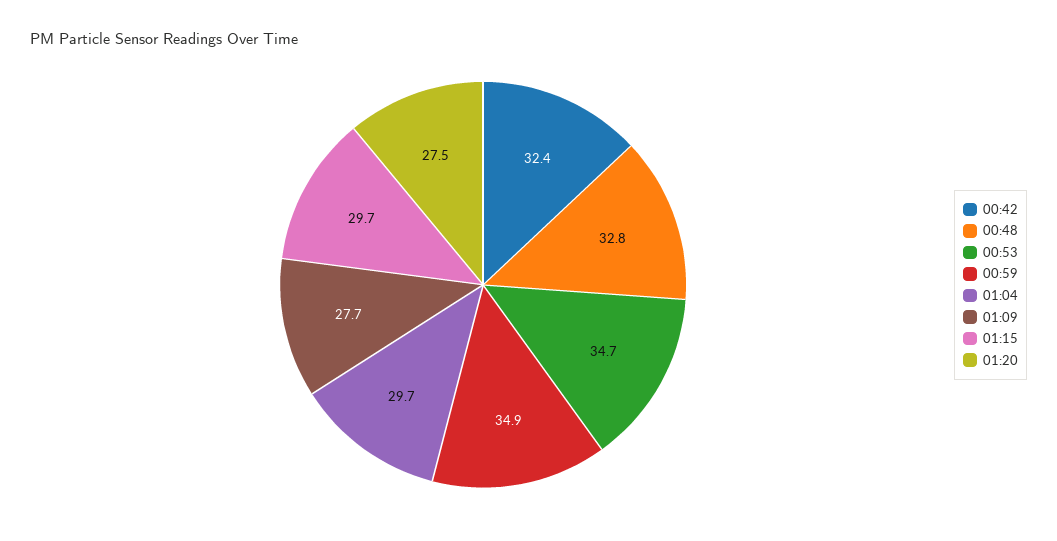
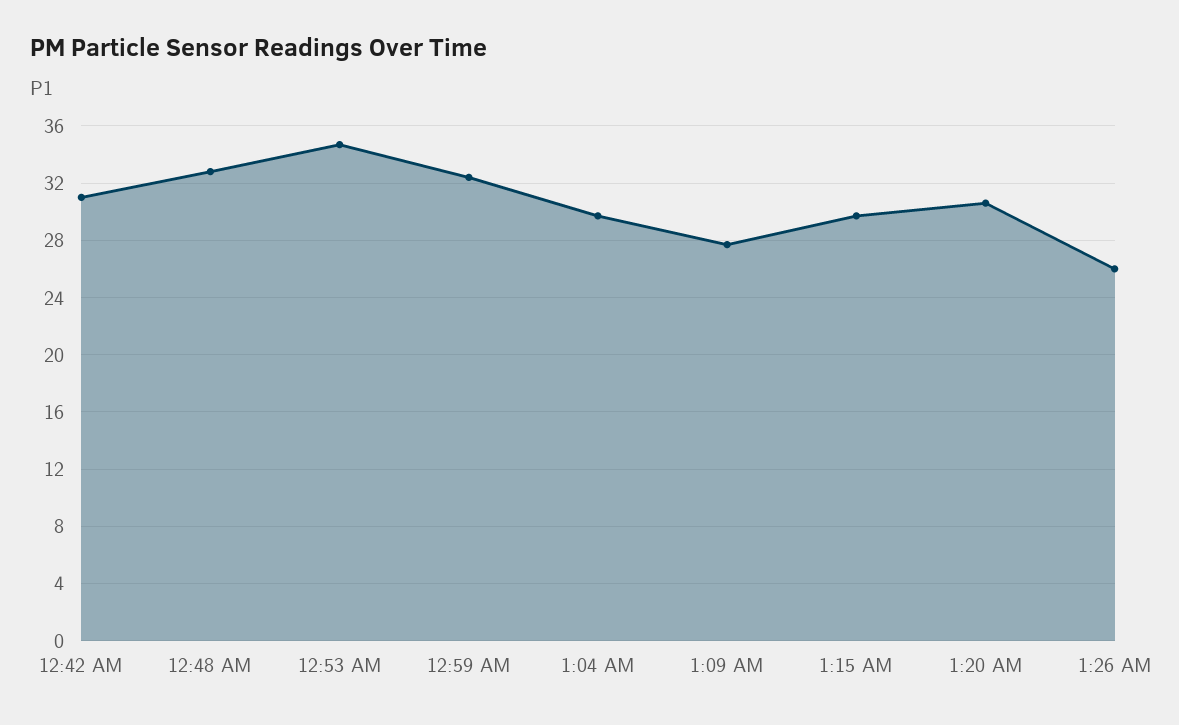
00:42: 32.4 -> 31
00:59: 34.9 -> 32.5
01:20: 27.5 -> 30.5
1:26 AM: none -> 26

